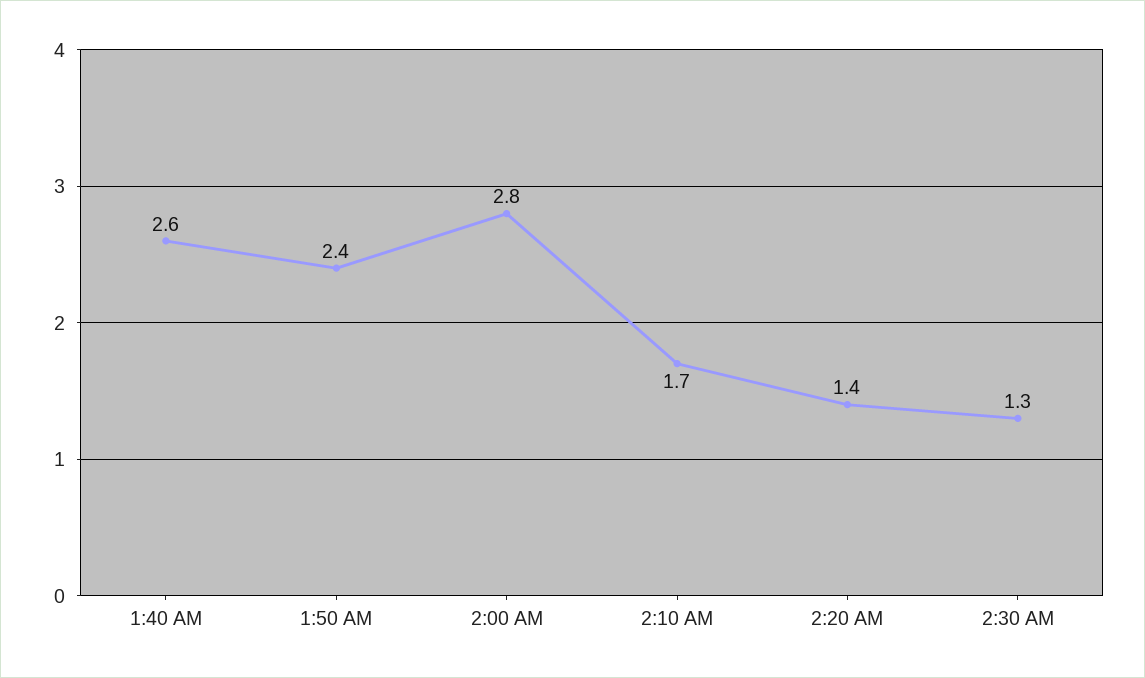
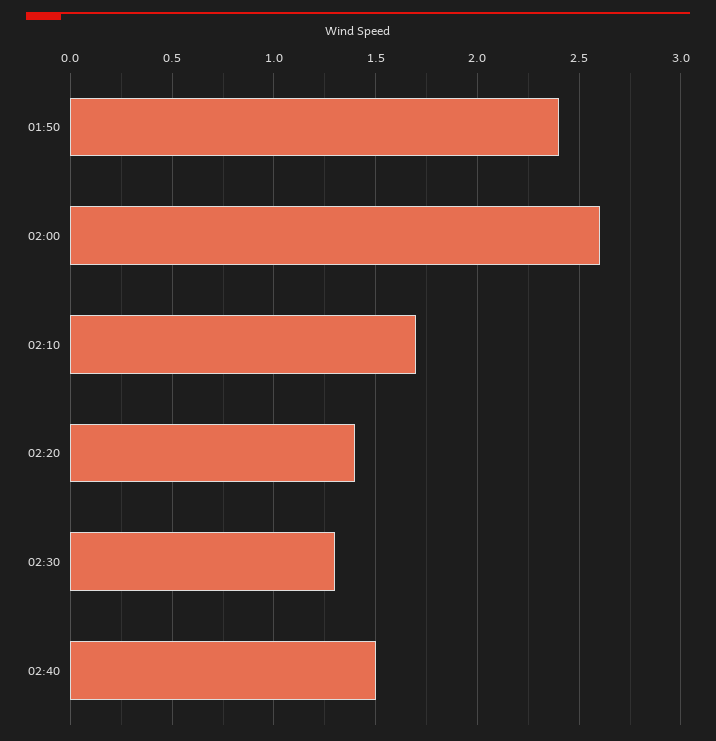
1:40 AM: 2.6 -> none
2:00 AM: 2.8 -> 2.6
02:40: none -> 1.5

